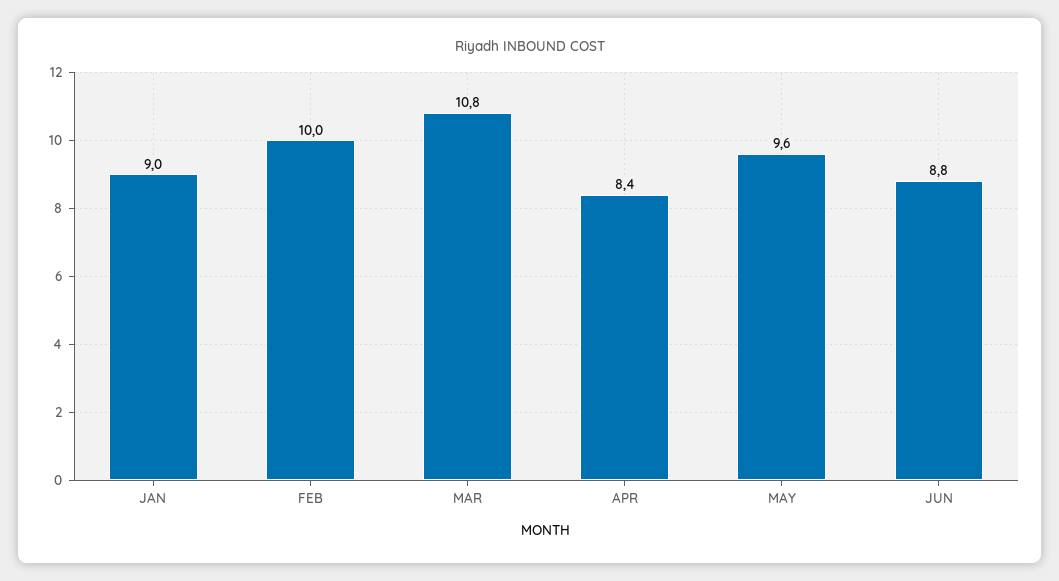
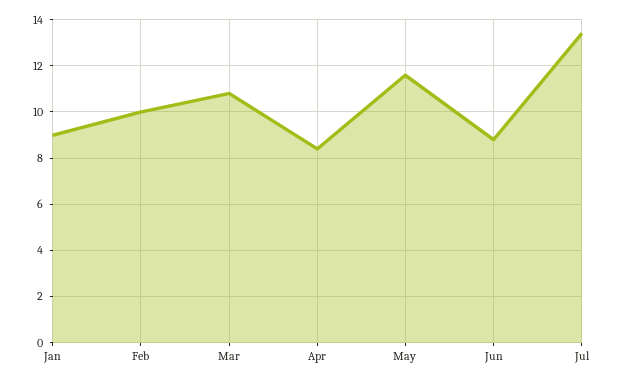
MAY: 9.6 -> 11.5
Jul: none -> 13.5

